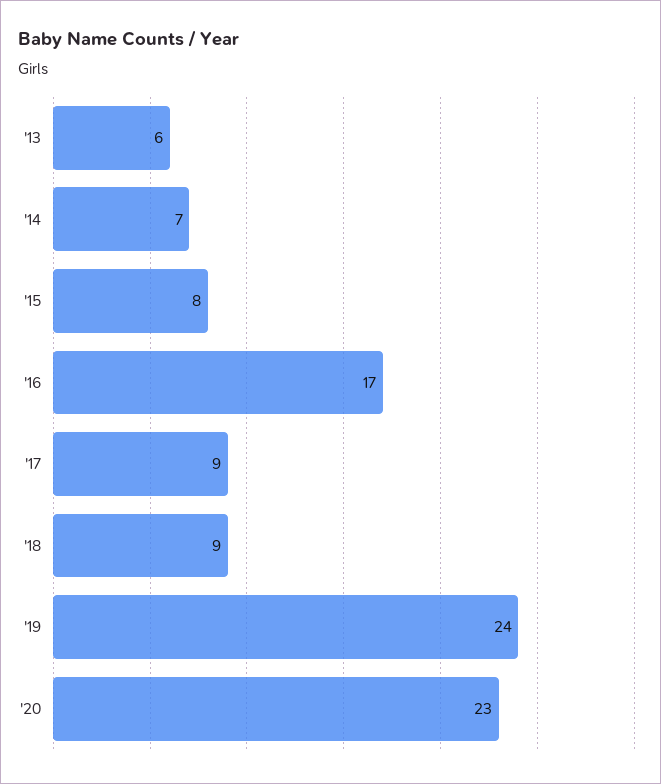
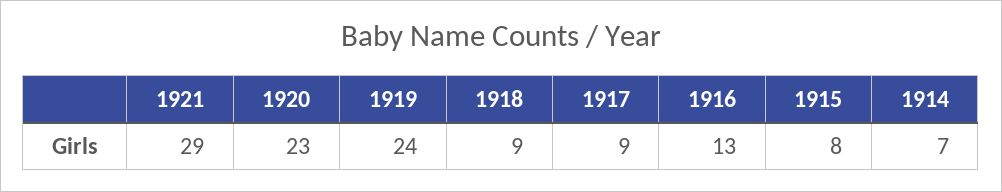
'13: 6 -> none
'16: 17 -> 13
1921: none -> 29

